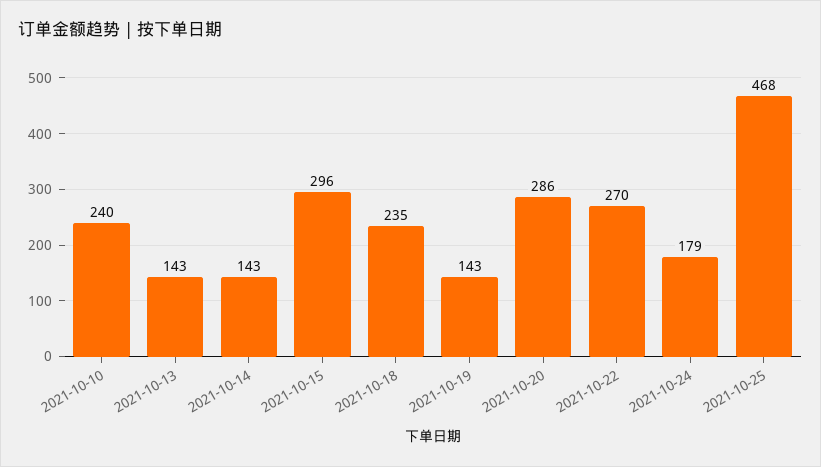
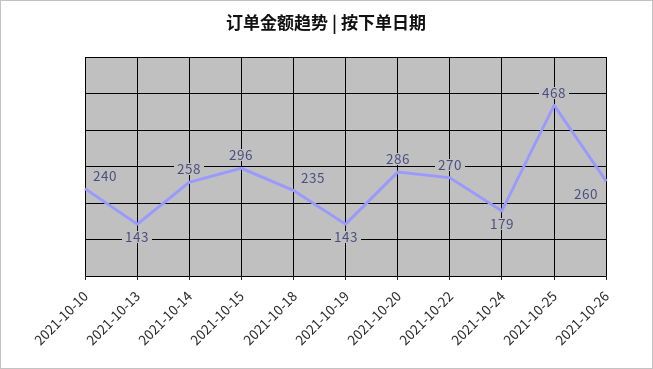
2021-10-14: 143 -> 258
2021-10-26: none -> 260

